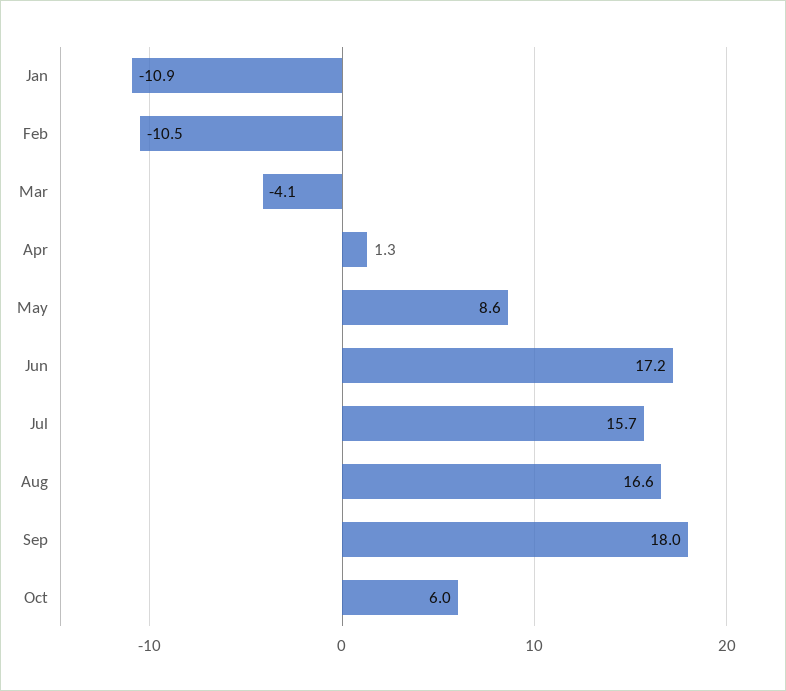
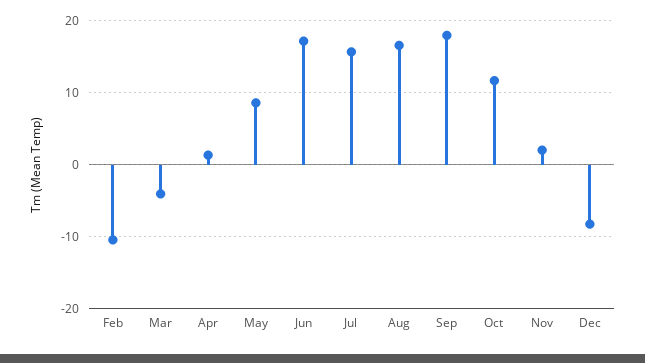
Jan: -10.9 -> none
Oct: 6 -> 12
Nov: none -> 2
Dec: none -> -8

